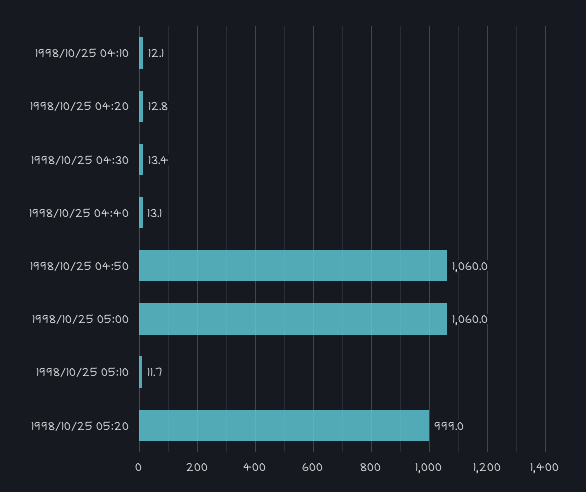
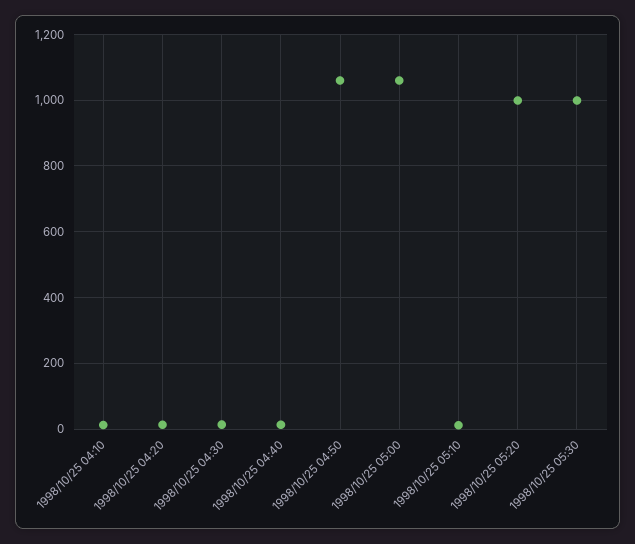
1998/10/25 05:30: none -> 1000

